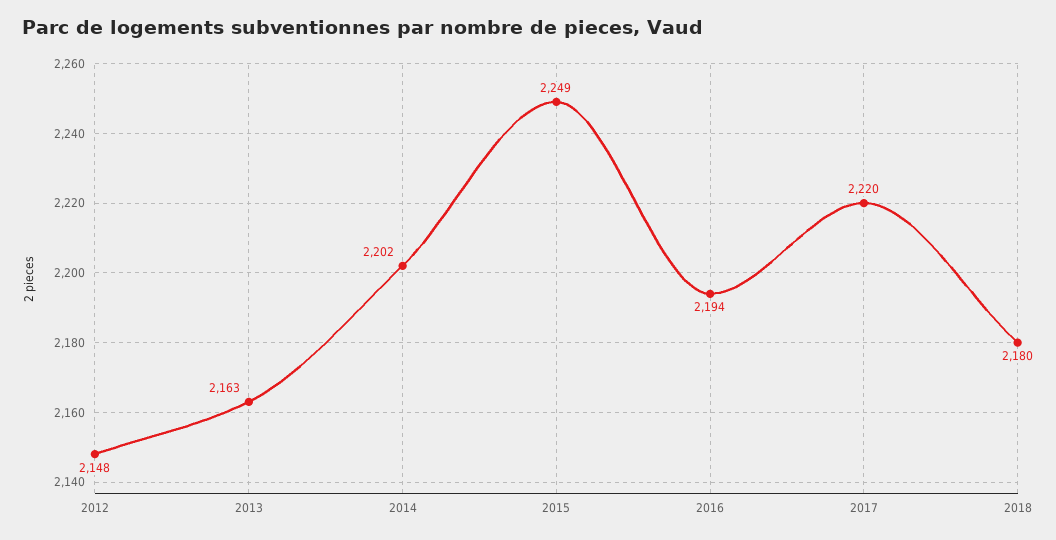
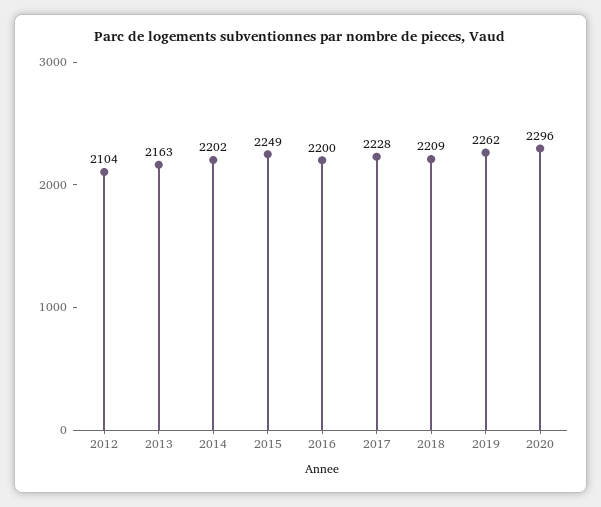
2012: 2148 -> 2104
2016: 2194 -> 2200
2017: 2220 -> 2228
2018: 2180 -> 2209
2019: none -> 2262
2020: none -> 2296

